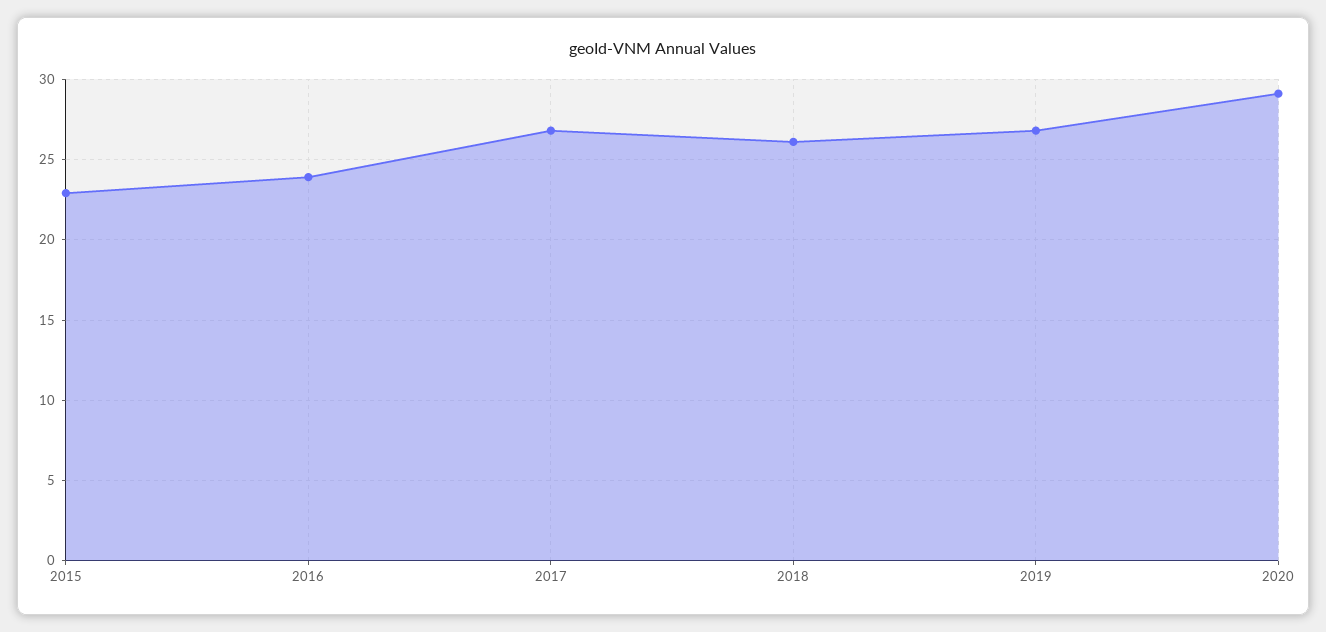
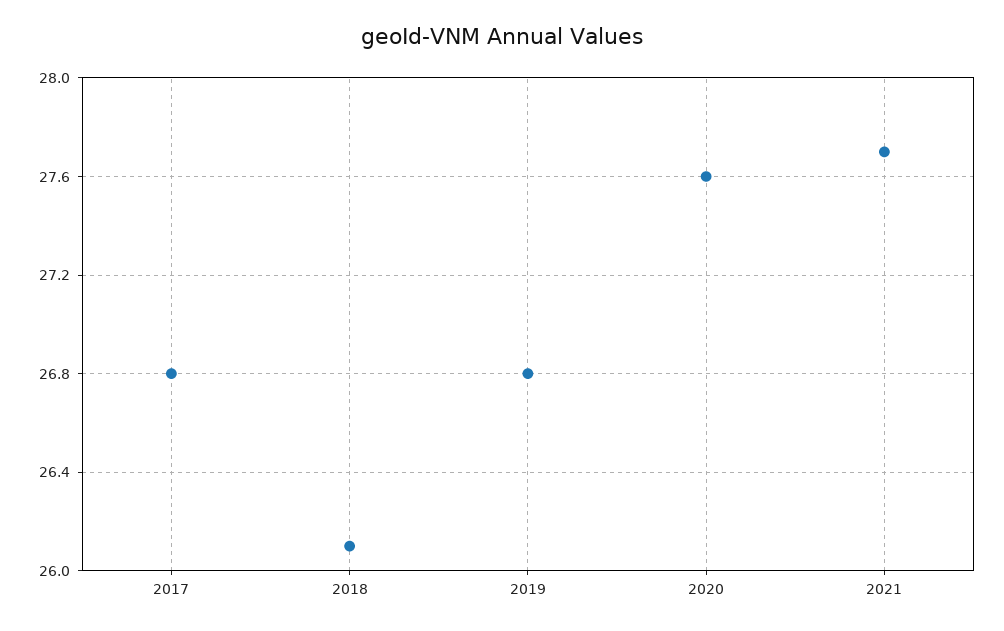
2015: 23 -> none
2016: 24 -> none
2020: 29 -> 27.6
2021: none -> 27.7

